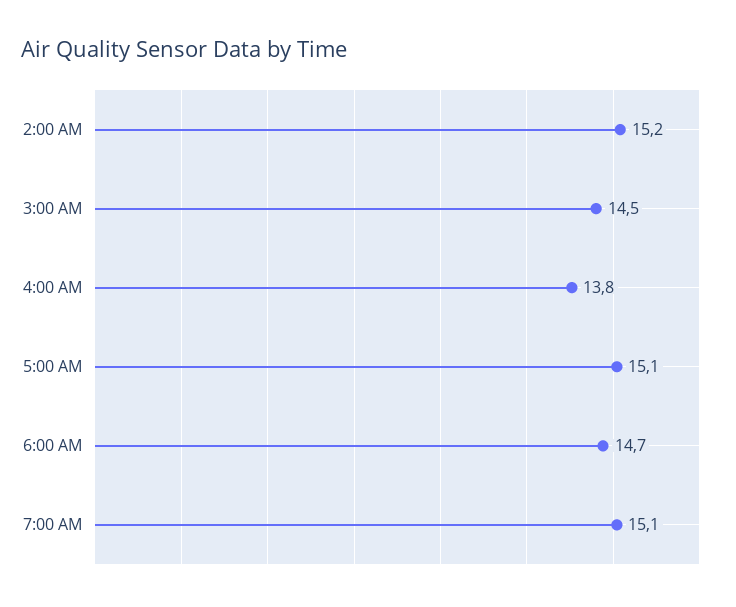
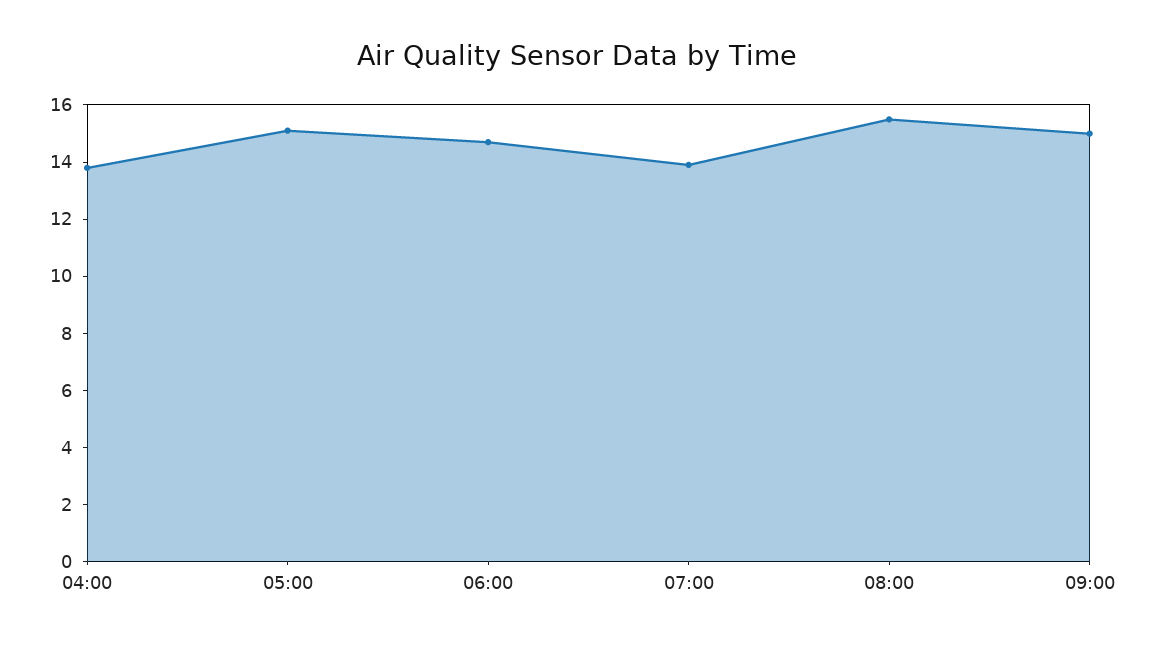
2:00 AM: 15.2 -> none
3:00 AM: 14.5 -> none
7:00 AM: 15.1 -> 14
08:00: none -> 15.5
09:00: none -> 15

